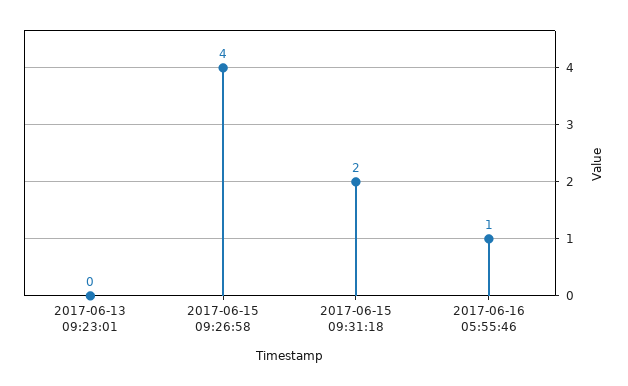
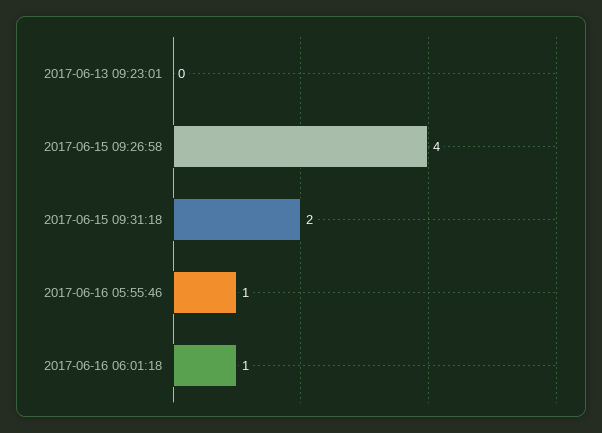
2017-06-16 06:01:18: none -> 1

